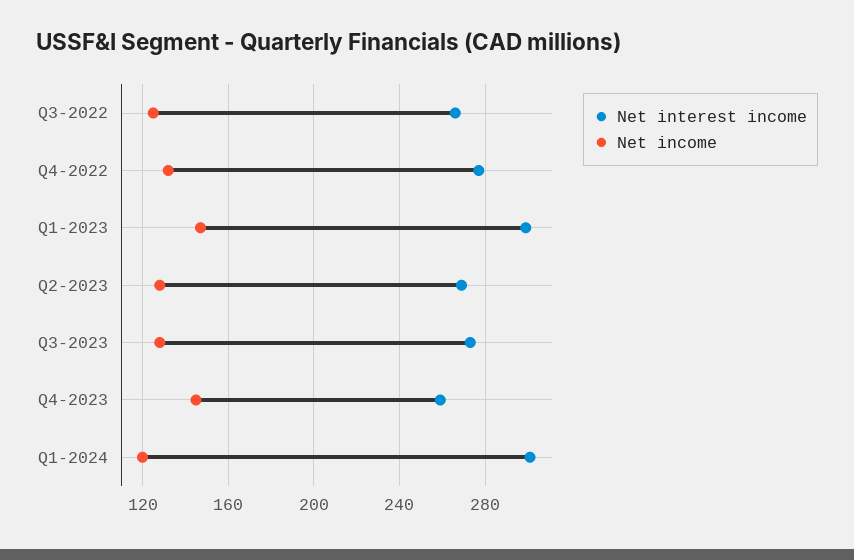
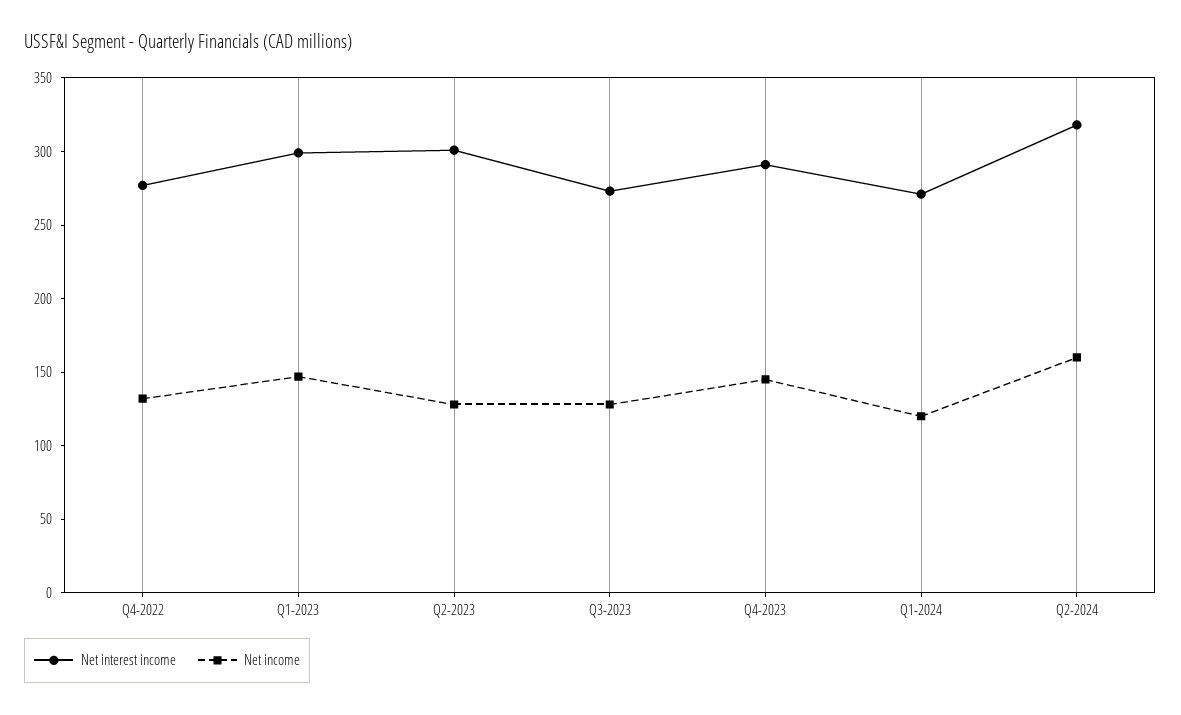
Net interest income, Q3-2022: 265 -> none
Net income, Q3-2022: 125 -> none
Net interest income, Q2-2023: 270 -> 300
Net interest income, Q4-2023: 260 -> 290
Net interest income, Q1-2024: 300 -> 270
Net interest income, Q2-2024: none -> 320
Net income, Q2-2024: none -> 160

